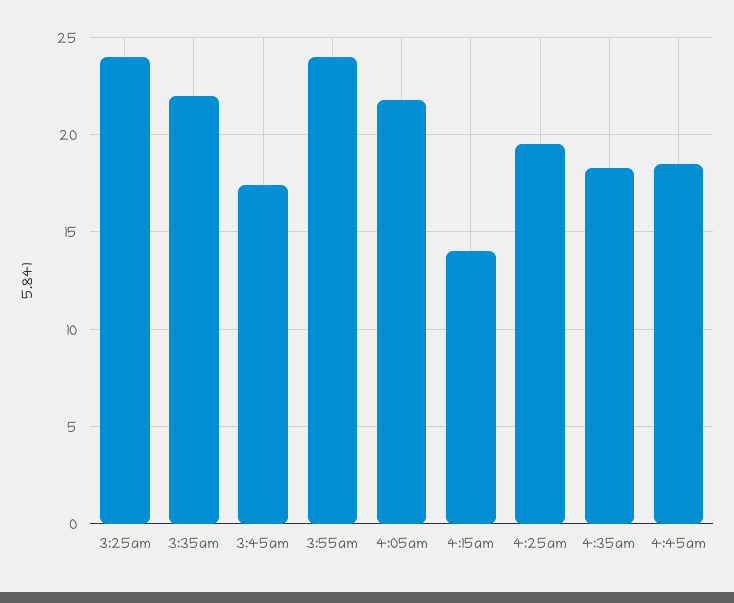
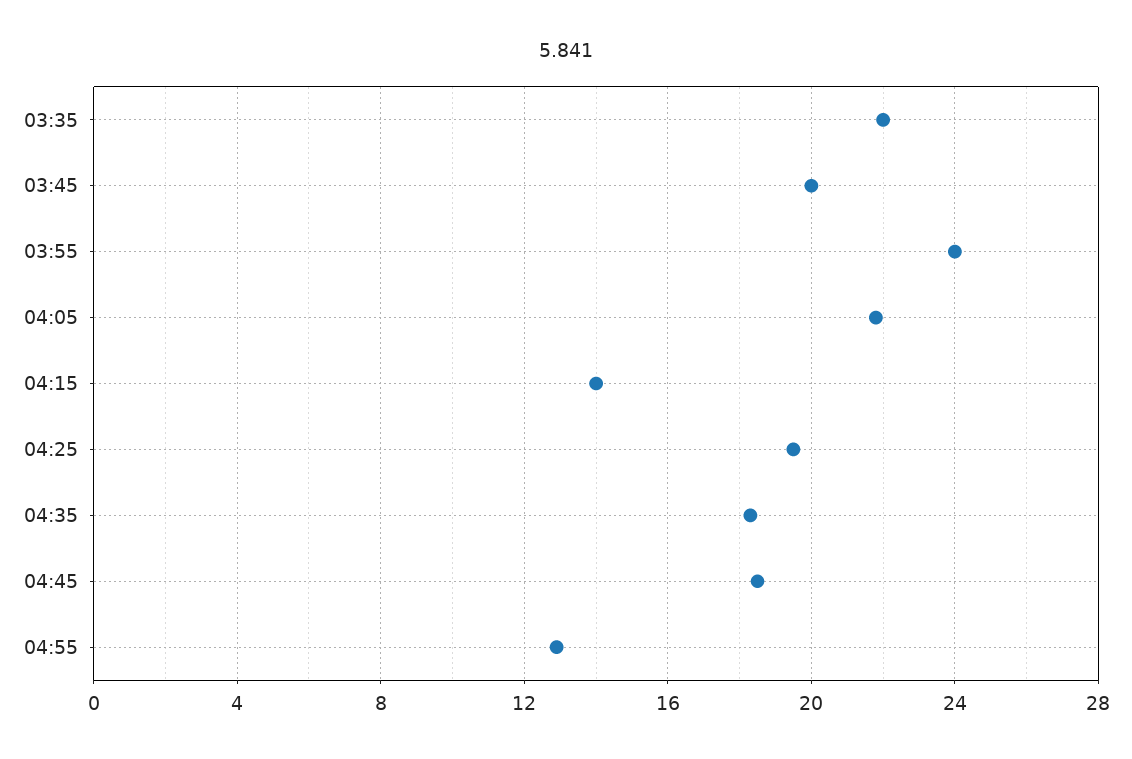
3:25am: 24 -> none
3:45am: 17.5 -> 20
04:55: none -> 13

